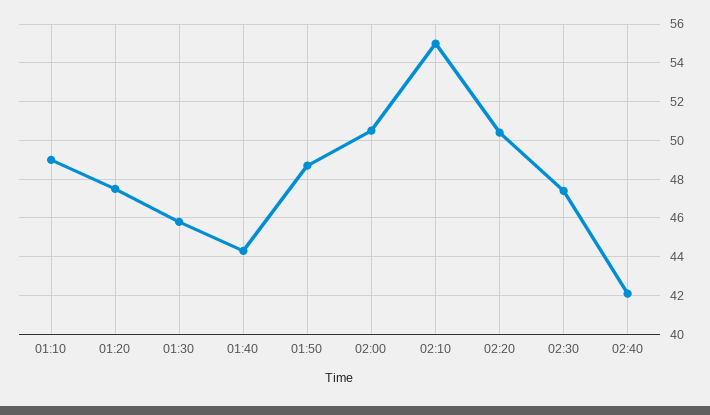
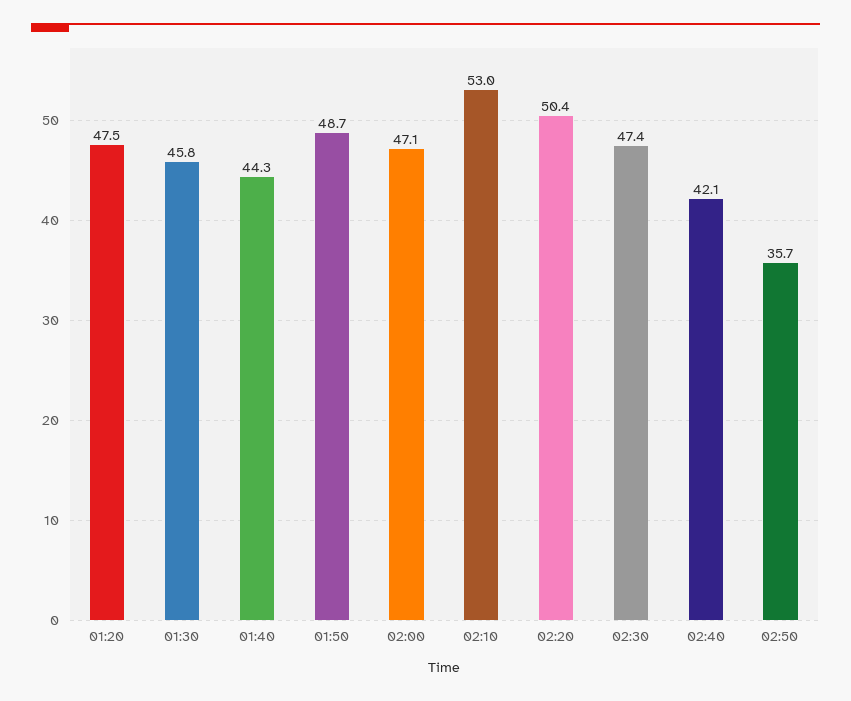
01:10: 49 -> none
02:00: 50.5 -> 47.1
02:10: 55 -> 53
02:50: none -> 35.7

